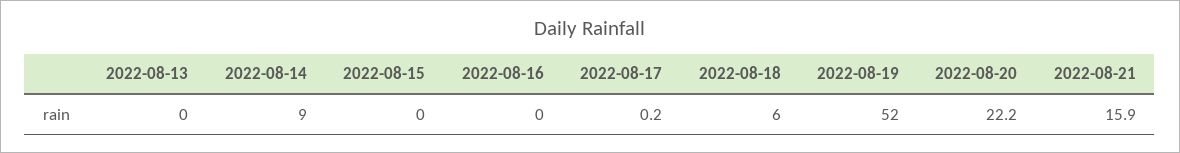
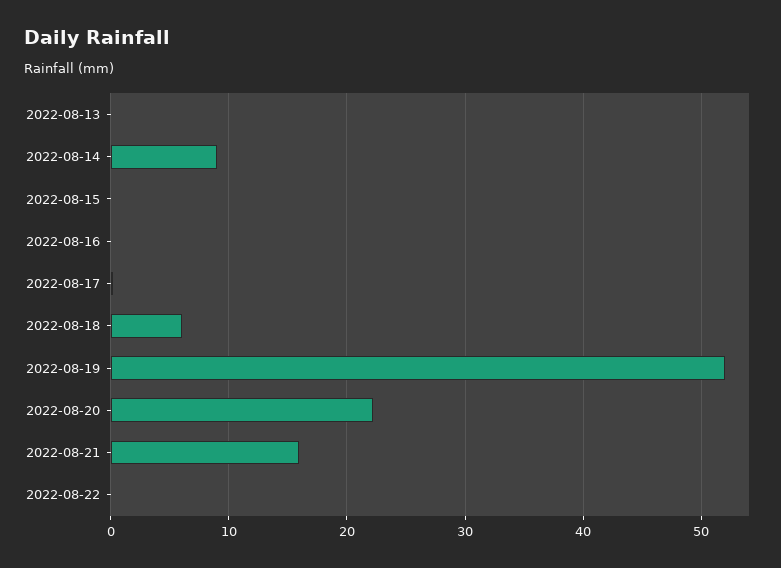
2022-08-22: none -> 0

